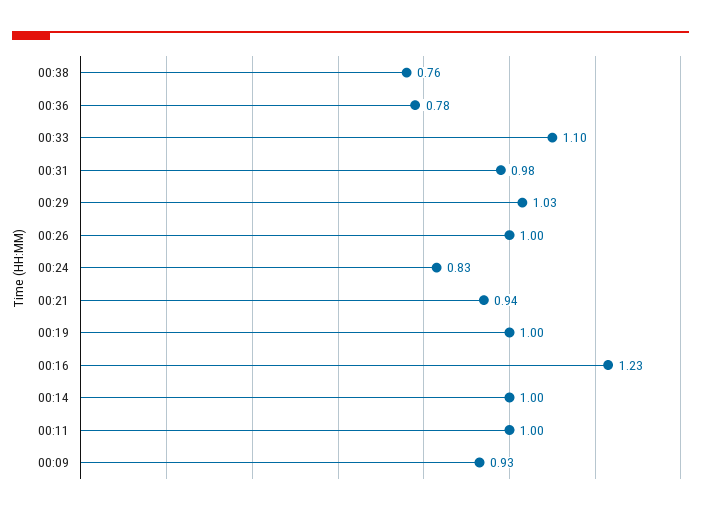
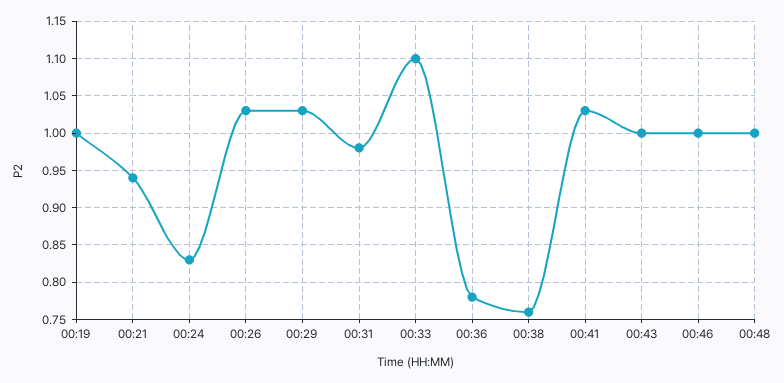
00:26: 1 -> 1.03
00:16: 1.23 -> none
00:14: 1 -> none
00:11: 1 -> none
00:09: 0.93 -> none
00:41: none -> 1.03
00:43: none -> 1
00:46: none -> 1
00:48: none -> 1

